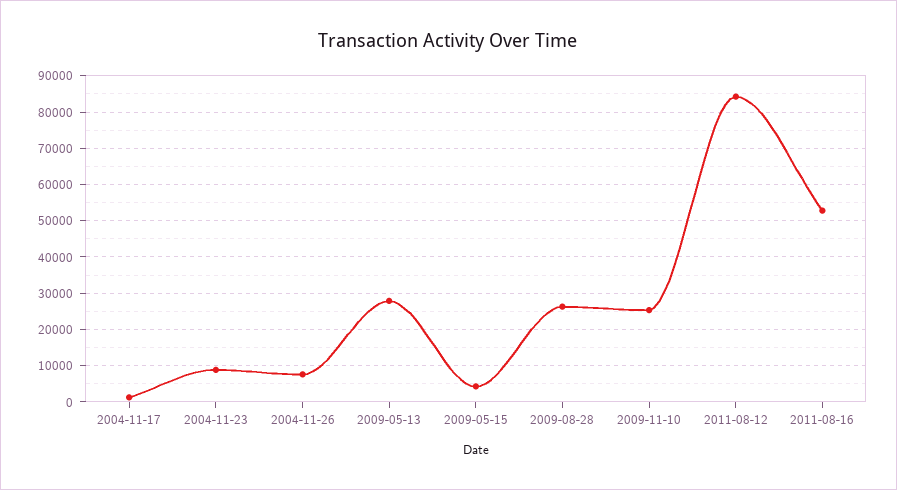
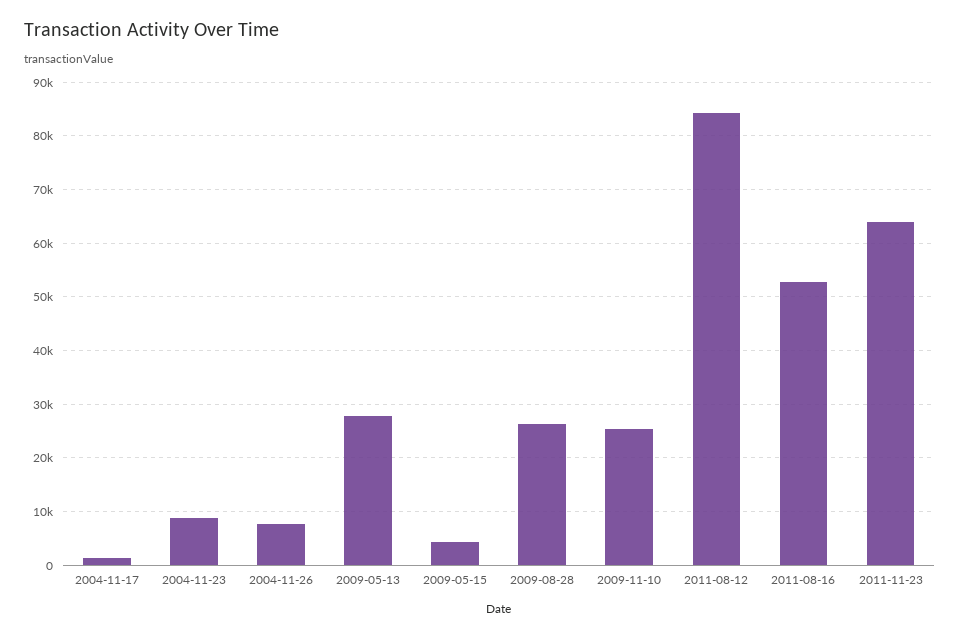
2011-11-23: none -> 64000

